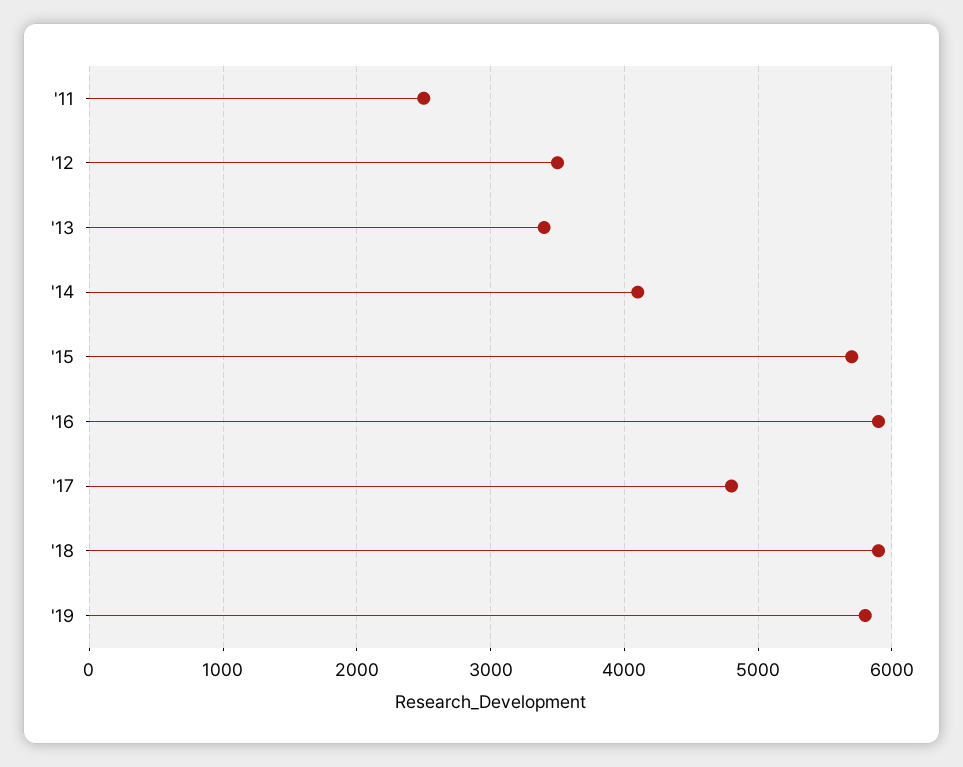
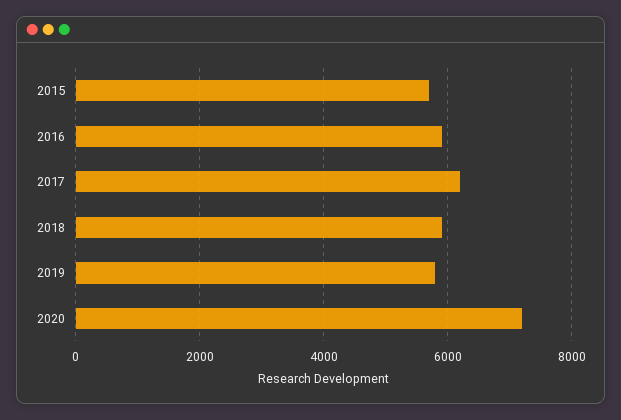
'11: 2500 -> none
'12: 3500 -> none
'13: 3400 -> none
'14: 4100 -> none
'17: 4800 -> 6200
2020: none -> 7200

